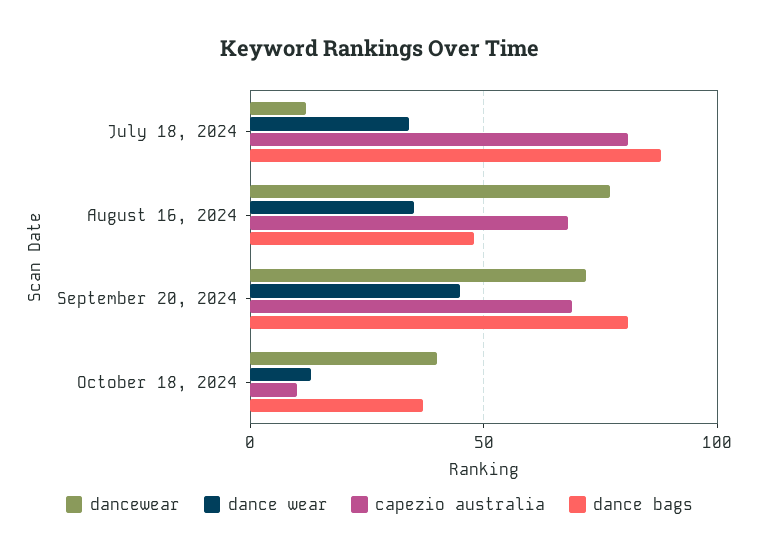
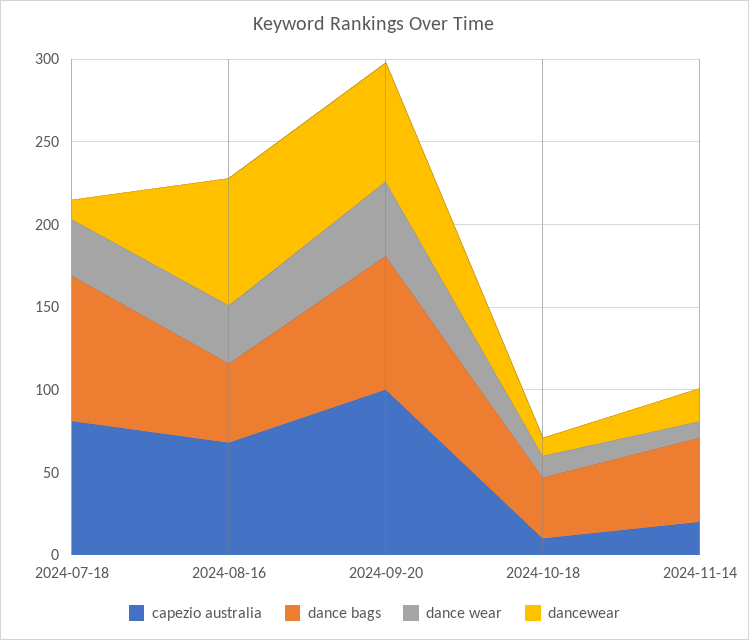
capezio australia, September 20, 2024: 70 -> 100
dancewear, October 18, 2024: 40 -> 10
capezio australia, 2024-11-14: none -> 20
dance bags, 2024-11-14: none -> 50
dance wear, 2024-11-14: none -> 10
dancewear, 2024-11-14: none -> 20

